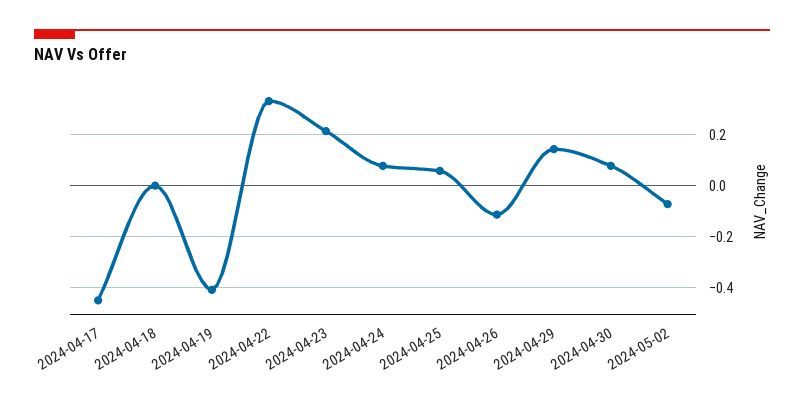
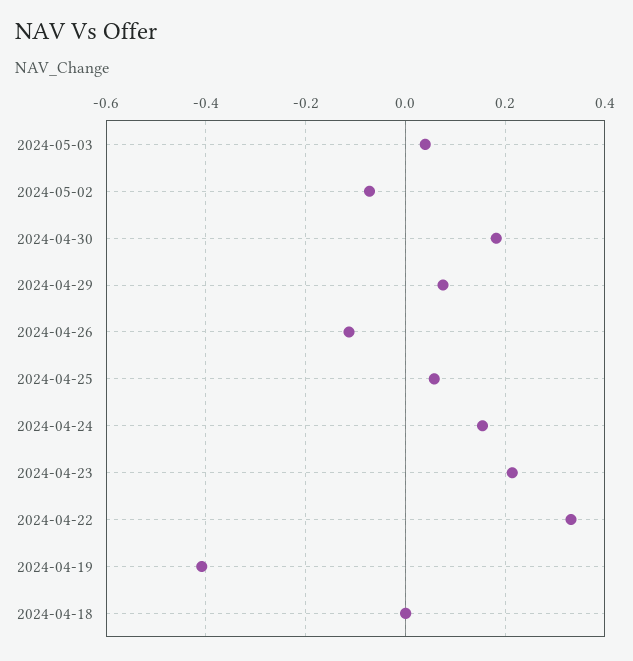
2024-04-17: -0.45 -> none
2024-04-24: 0.075 -> 0.16
2024-04-29: 0.15 -> 0.08
2024-04-30: 0.075 -> 0.18
2024-05-03: none -> 0.04

